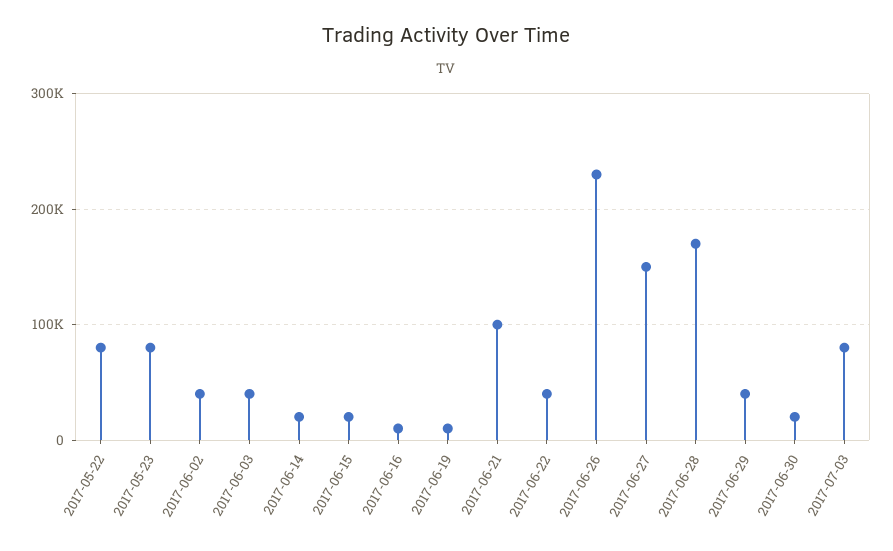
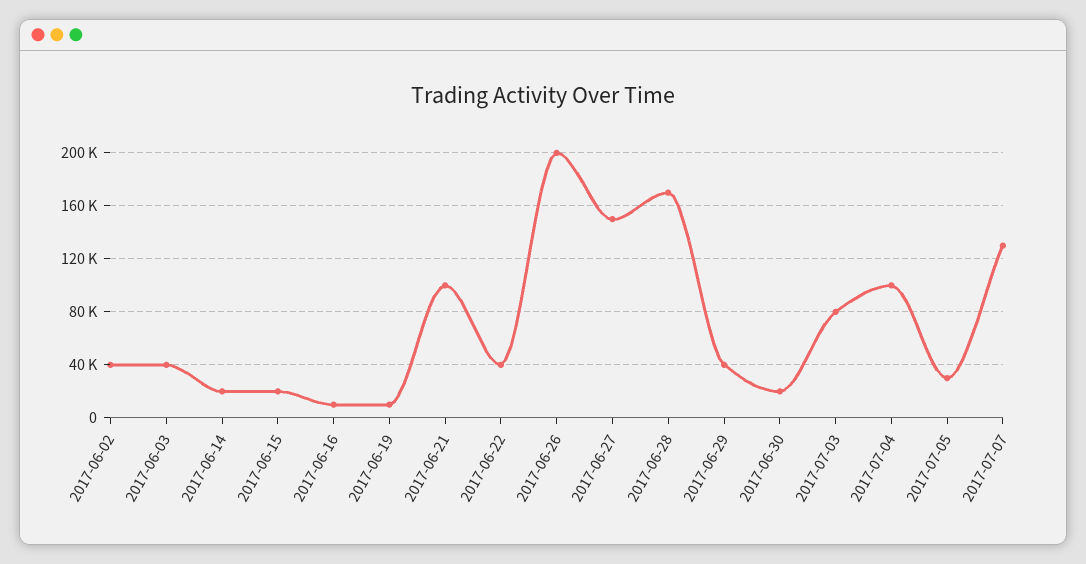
2017-05-22: 80000 -> none
2017-05-23: 80000 -> none
2017-06-26: 230000 -> 200000
2017-07-04: none -> 100000
2017-07-05: none -> 30000
2017-07-07: none -> 130000

